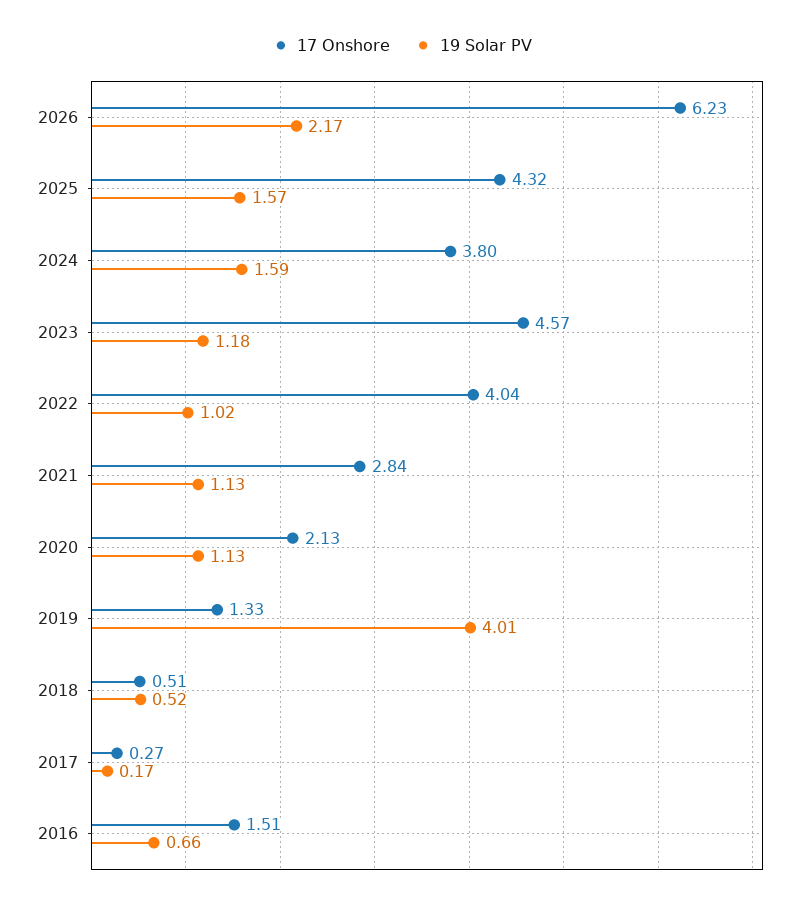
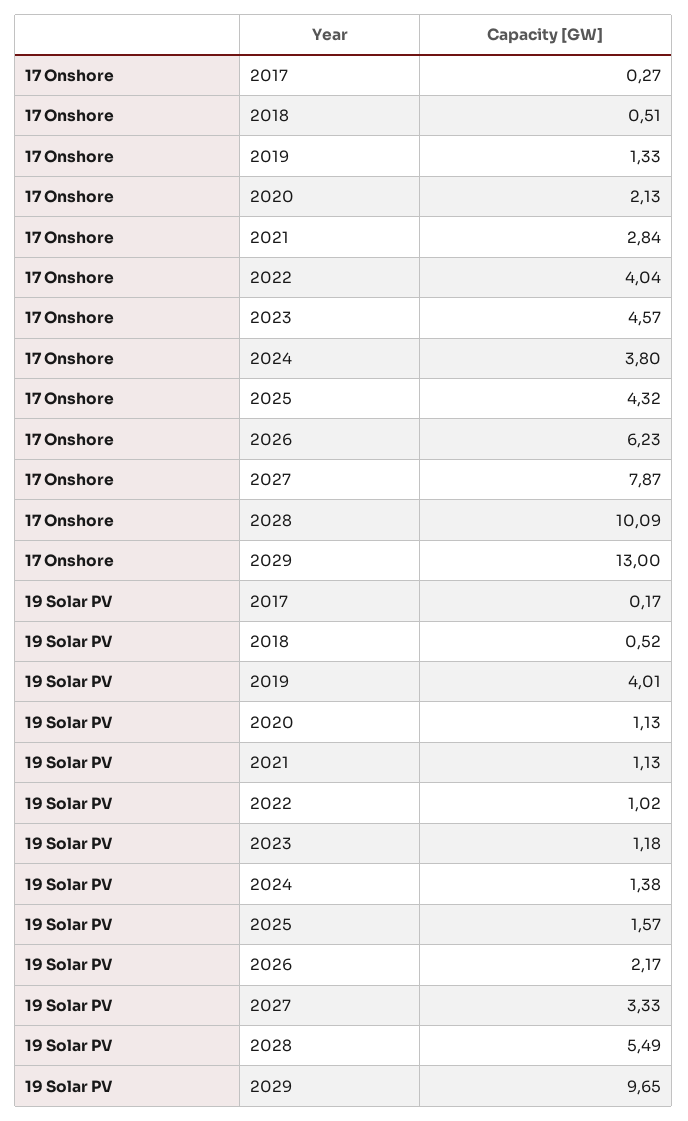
19 Solar PV, 2024: 1.59 -> 1.38
17 Onshore, 2016: 1.51 -> none
19 Solar PV, 2016: 0.66 -> none
17 Onshore, 2027: none -> 7.87
17 Onshore, 2028: none -> 10.09
17 Onshore, 2029: none -> 13
19 Solar PV, 2027: none -> 3.33
19 Solar PV, 2028: none -> 5.49
19 Solar PV, 2029: none -> 9.65

